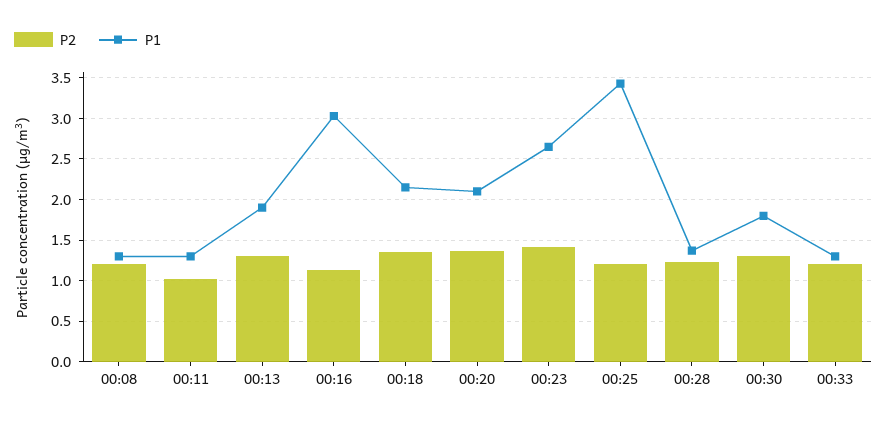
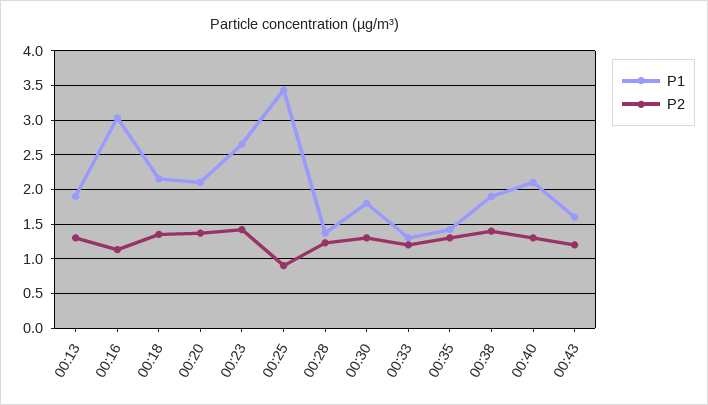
P2, 00:08: 1.2 -> none
P1, 00:08: 1.3 -> none
P2, 00:11: 1 -> none
P1, 00:11: 1.3 -> none
P2, 00:25: 1.2 -> 0.9
P1, 00:35: none -> 1.4
P2, 00:35: none -> 1.3
P1, 00:38: none -> 1.9
P2, 00:38: none -> 1.4
P1, 00:40: none -> 2.1
P2, 00:40: none -> 1.3
P1, 00:43: none -> 1.6
P2, 00:43: none -> 1.2

